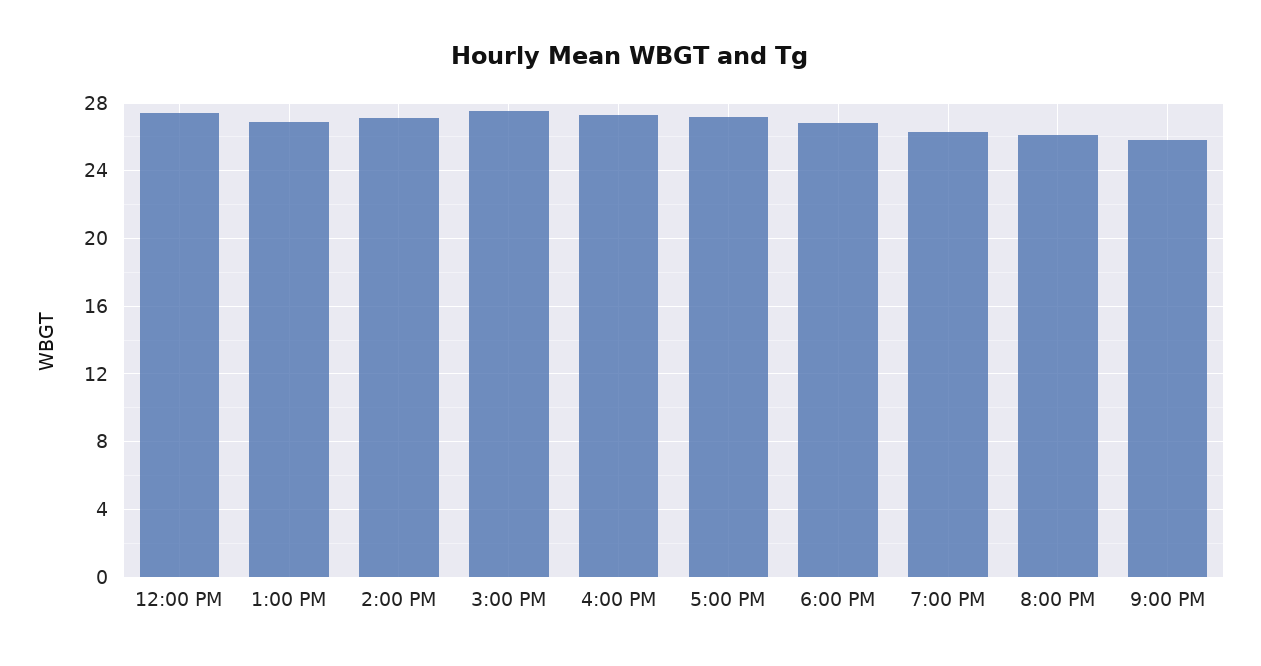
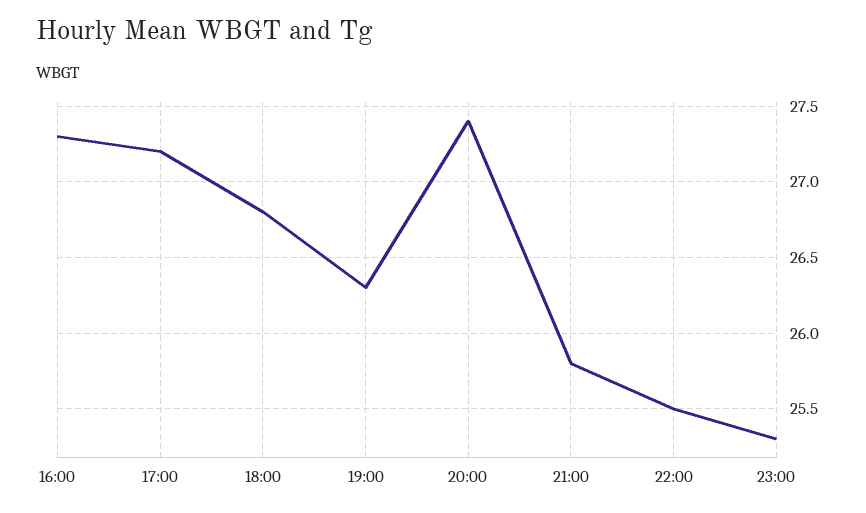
12:00 PM: 27.5 -> none
1:00 PM: 27 -> none
2:00 PM: 27 -> none
3:00 PM: 27.5 -> none
8:00 PM: 26 -> 27.4
22:00: none -> 25.5
23:00: none -> 25.3

